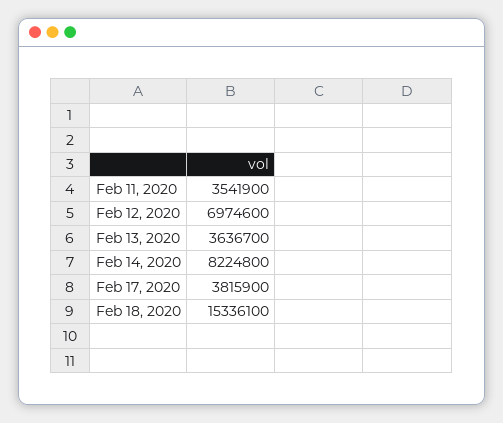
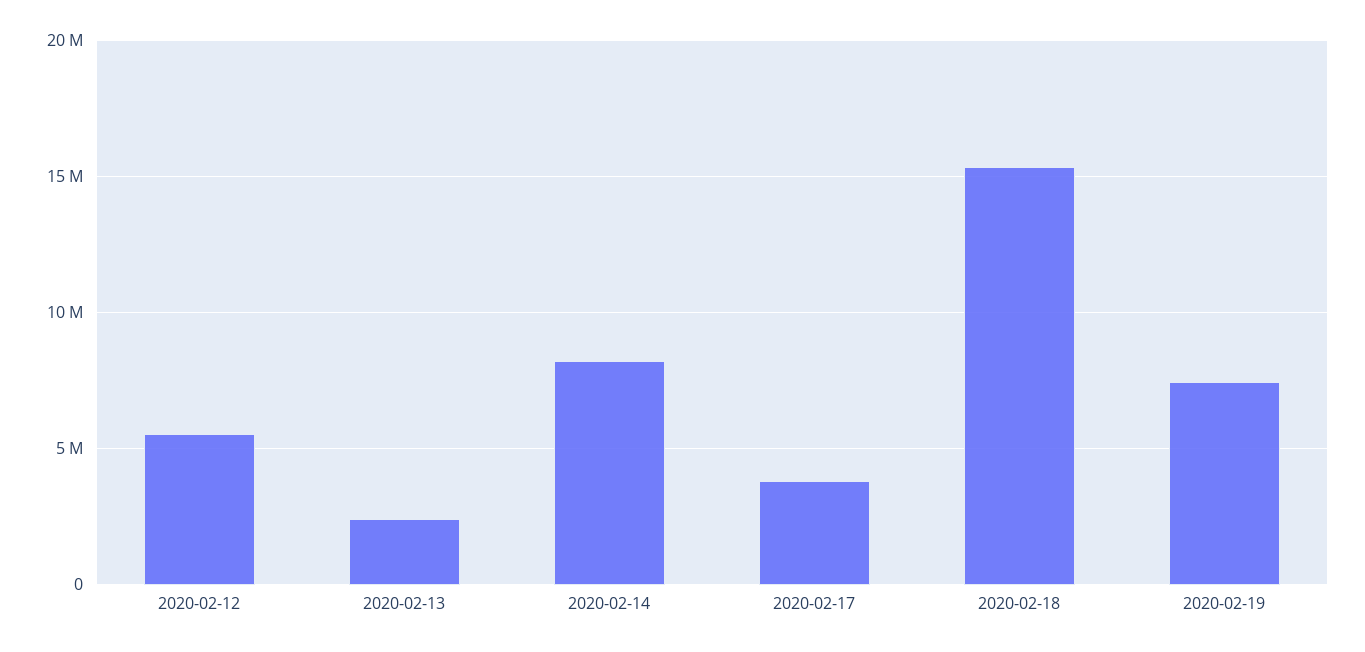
Feb 11, 2020: 3541900 -> none
Feb 12, 2020: 6974600 -> 5500000
Feb 13, 2020: 3636700 -> 2500000
2020-02-19: none -> 7500000

